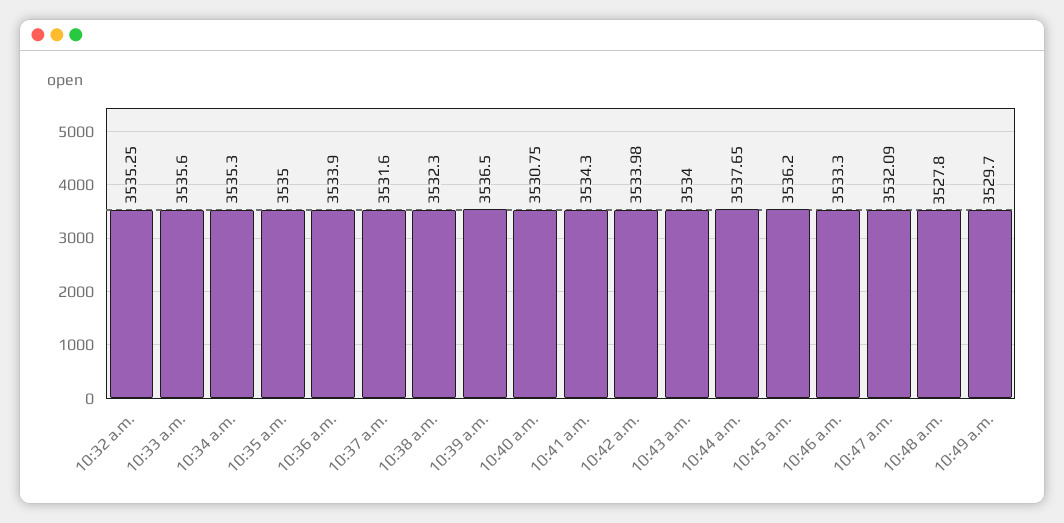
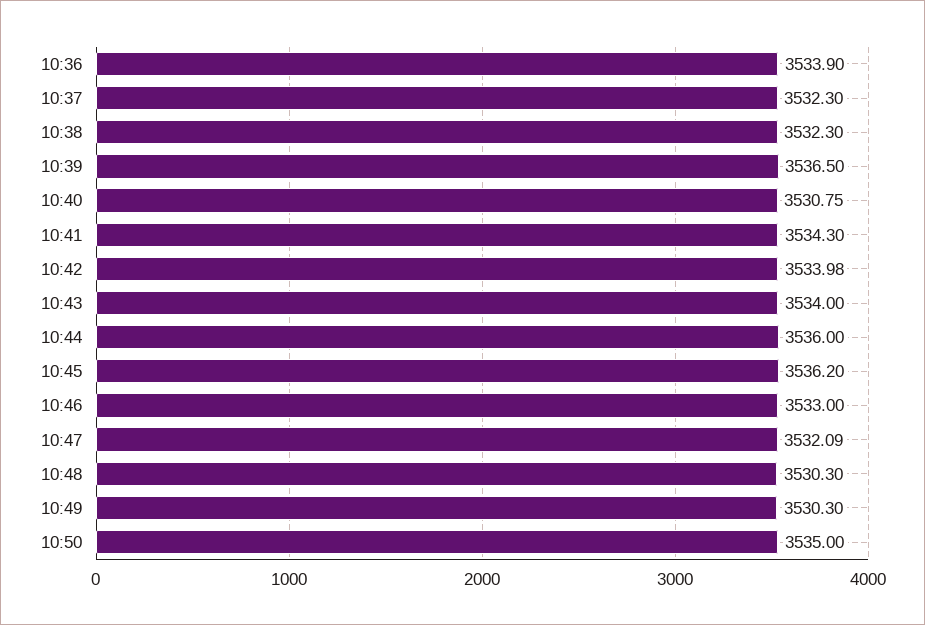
10:32 a.m.: 3535.25 -> none
10:33 a.m.: 3535.6 -> none
10:34 a.m.: 3535.3 -> none
10:35 a.m.: 3535 -> none
10:37 a.m.: 3531.6 -> 3532.3
10:44 a.m.: 3537.65 -> 3536
10:46 a.m.: 3533.3 -> 3533
10:48 a.m.: 3527.8 -> 3530.3
10:49 a.m.: 3529.7 -> 3530.3
10:50: none -> 3535

